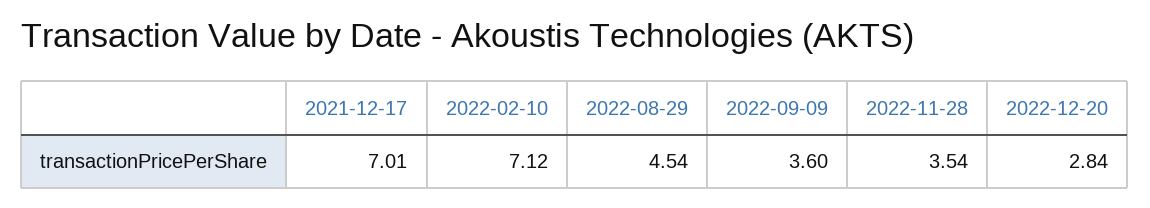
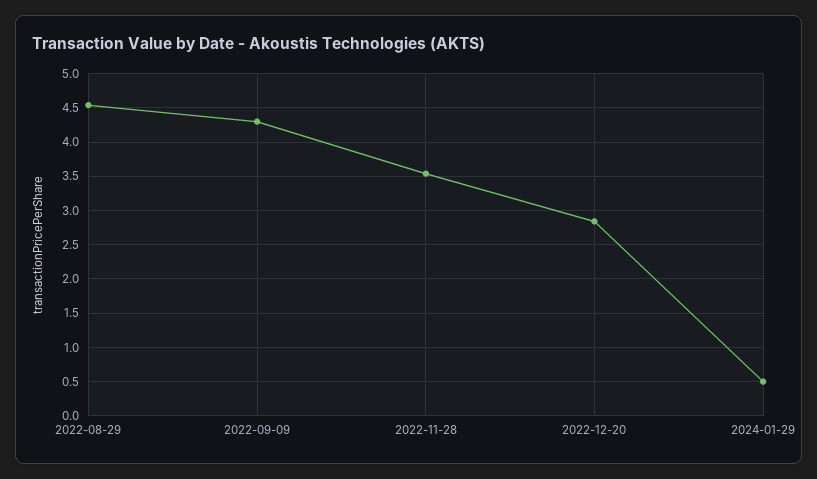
2021-12-17: 7.01 -> none
2022-02-10: 7.12 -> none
2022-09-09: 3.6 -> 4.3
2024-01-29: none -> 0.5

